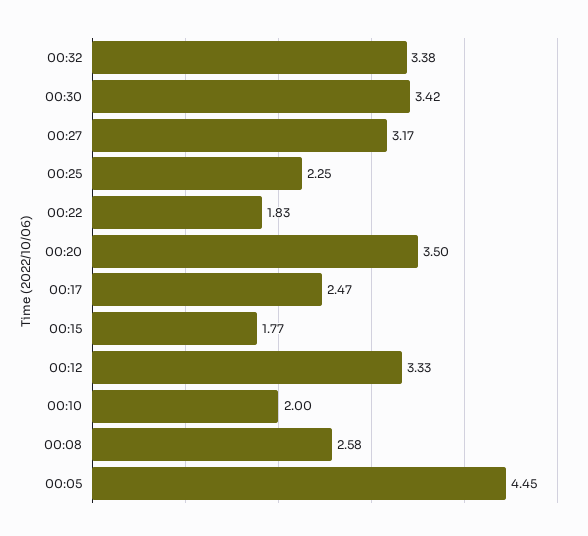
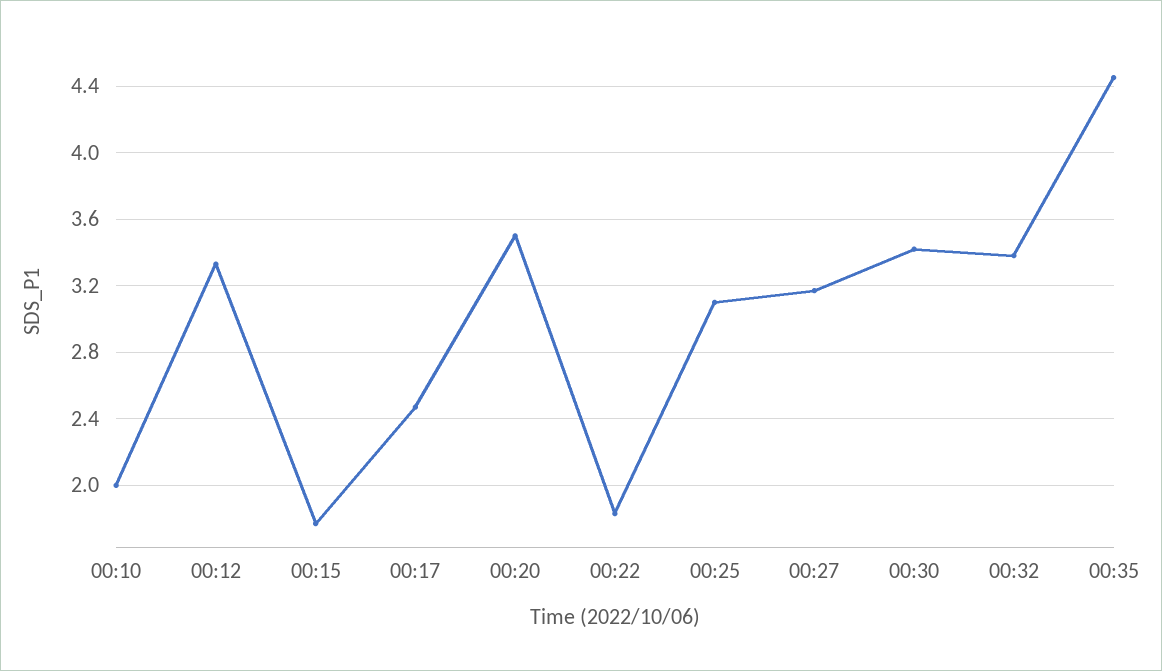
00:25: 2.25 -> 3.1
00:08: 2.58 -> none
00:05: 4.45 -> none
00:35: none -> 4.45

